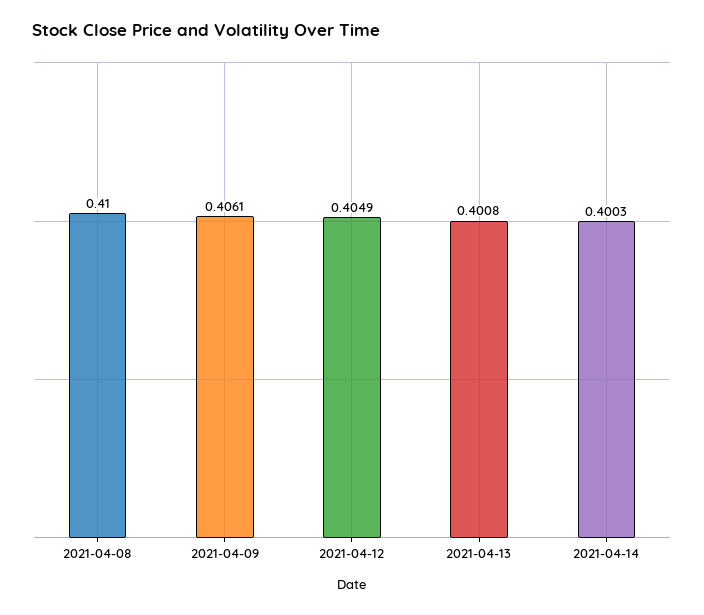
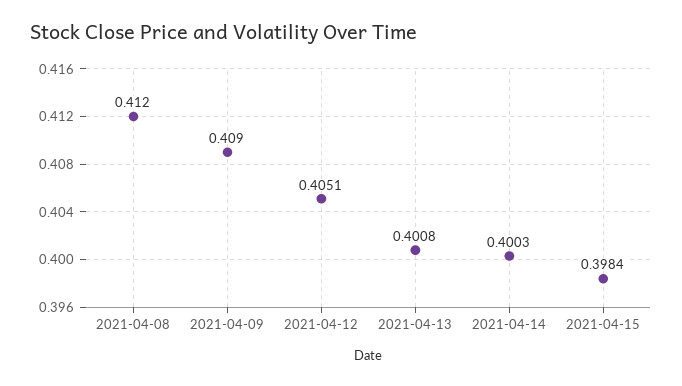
2021-04-08: 0.41 -> 0.412
2021-04-09: 0.4061 -> 0.409
2021-04-12: 0.4049 -> 0.4051
2021-04-15: none -> 0.3984

